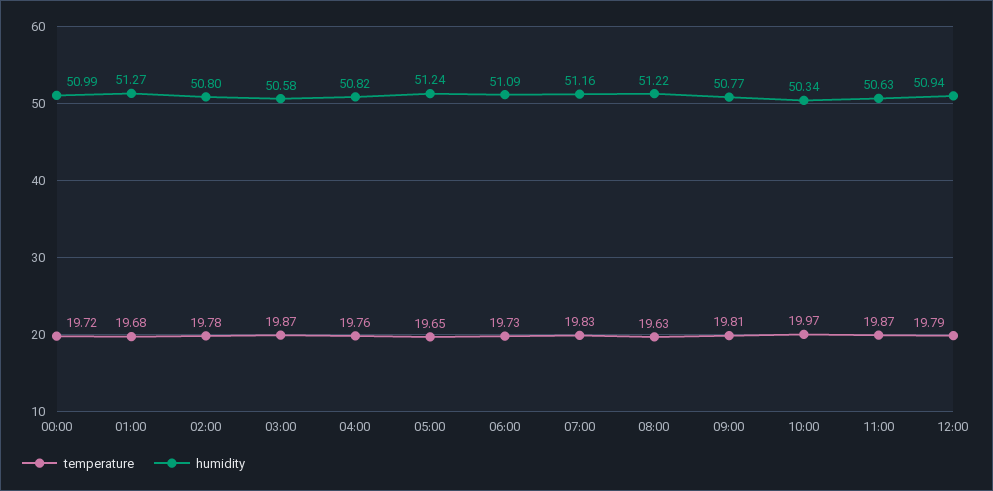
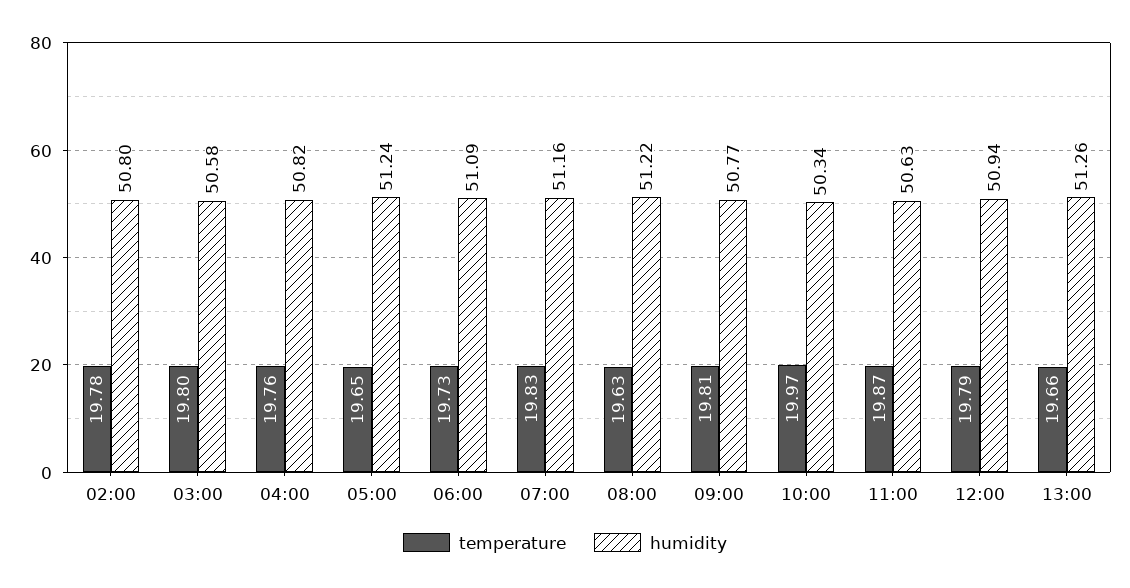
temperature, 00:00: 19.72 -> none
humidity, 00:00: 50.99 -> none
temperature, 01:00: 19.68 -> none
humidity, 01:00: 51.27 -> none
temperature, 03:00: 19.87 -> 19.8
temperature, 13:00: none -> 19.66
humidity, 13:00: none -> 51.26

